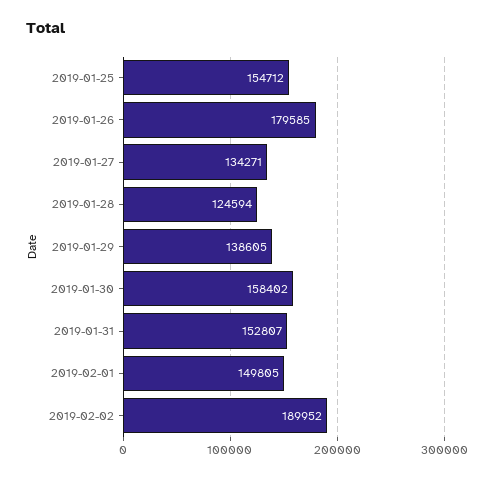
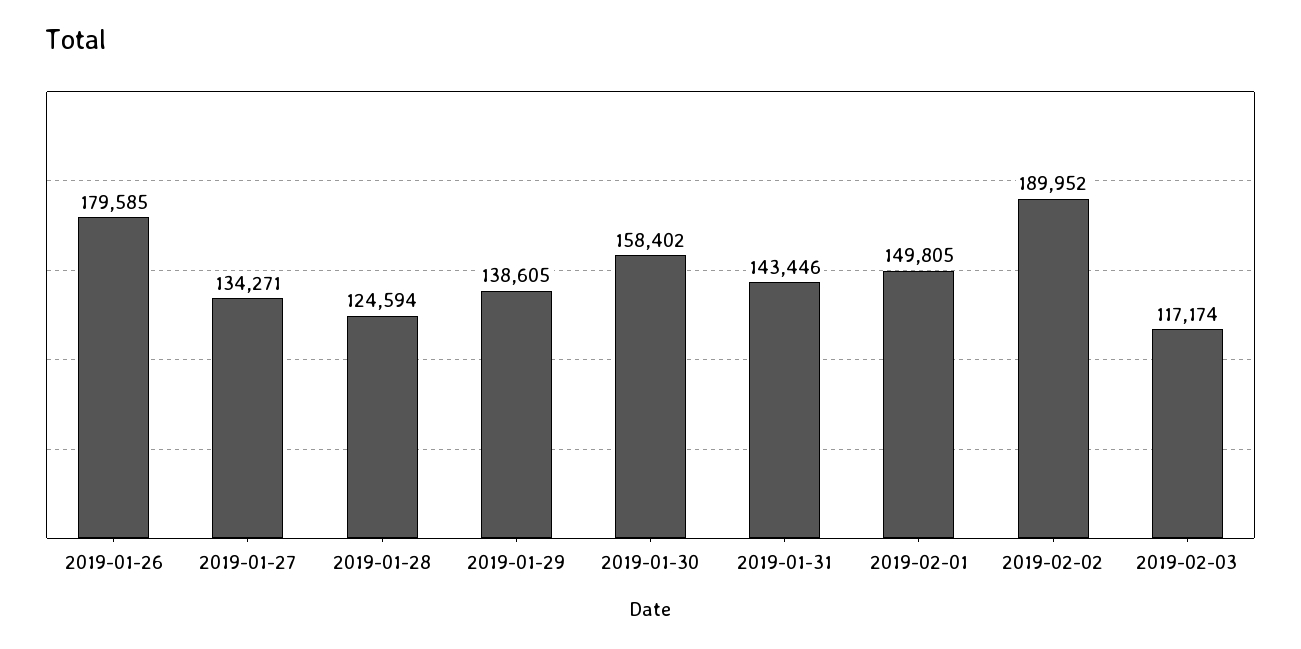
2019-01-25: 154712 -> none
2019-01-31: 152807 -> 143446
2019-02-03: none -> 117174

